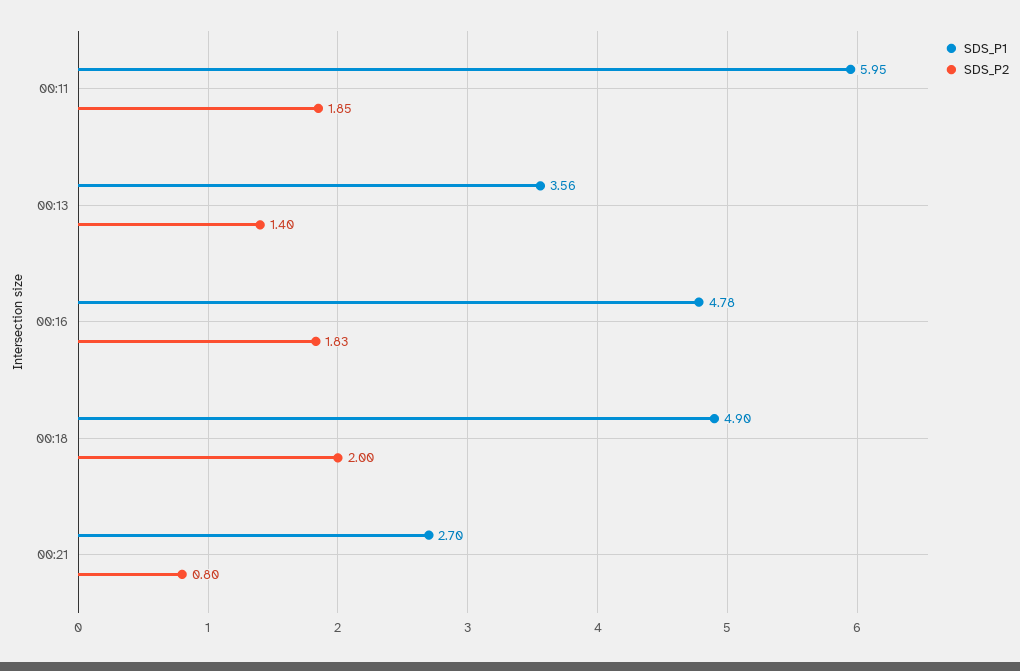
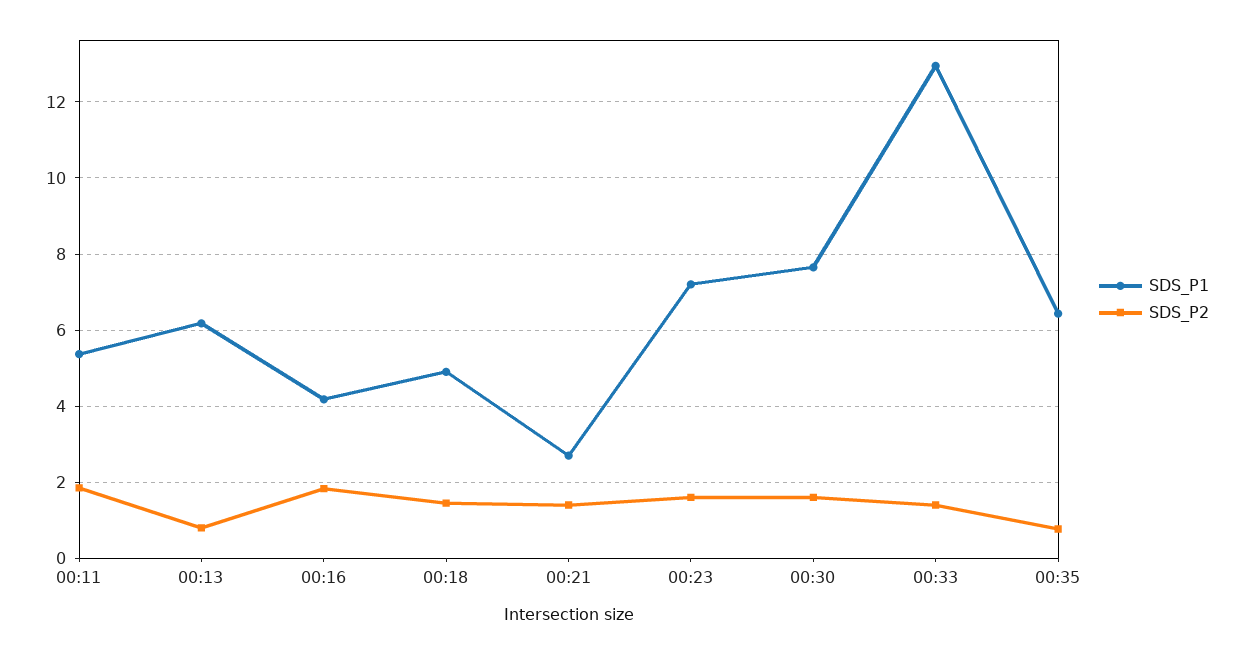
SDS_P1, 00:11: 5.95 -> 5.4
SDS_P1, 00:13: 3.56 -> 6.2
SDS_P2, 00:13: 1.4 -> 0.8
SDS_P1, 00:16: 4.78 -> 4.2
SDS_P2, 00:18: 2 -> 1.4
SDS_P2, 00:21: 0.8 -> 1.4
SDS_P1, 00:23: none -> 7.2
SDS_P2, 00:23: none -> 1.6
SDS_P1, 00:30: none -> 7.6
SDS_P2, 00:30: none -> 1.6
SDS_P1, 00:33: none -> 13
SDS_P2, 00:33: none -> 1.4
SDS_P1, 00:35: none -> 6.4
SDS_P2, 00:35: none -> 0.8

